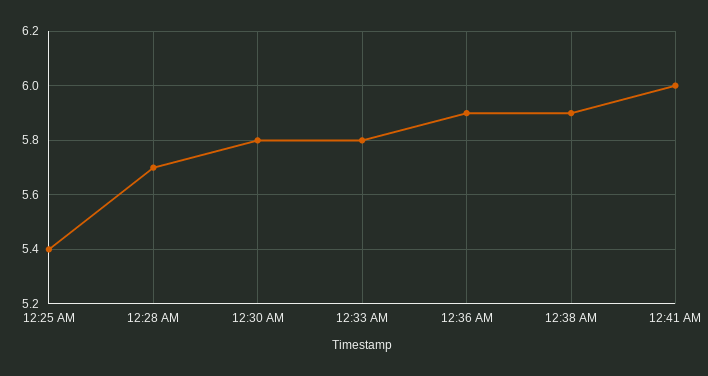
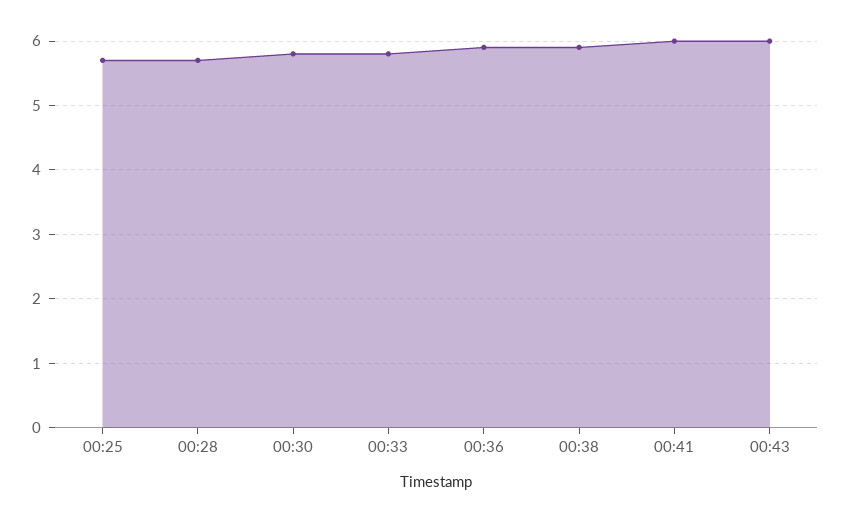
12:25 AM: 5.4 -> 5.7
00:43: none -> 6

